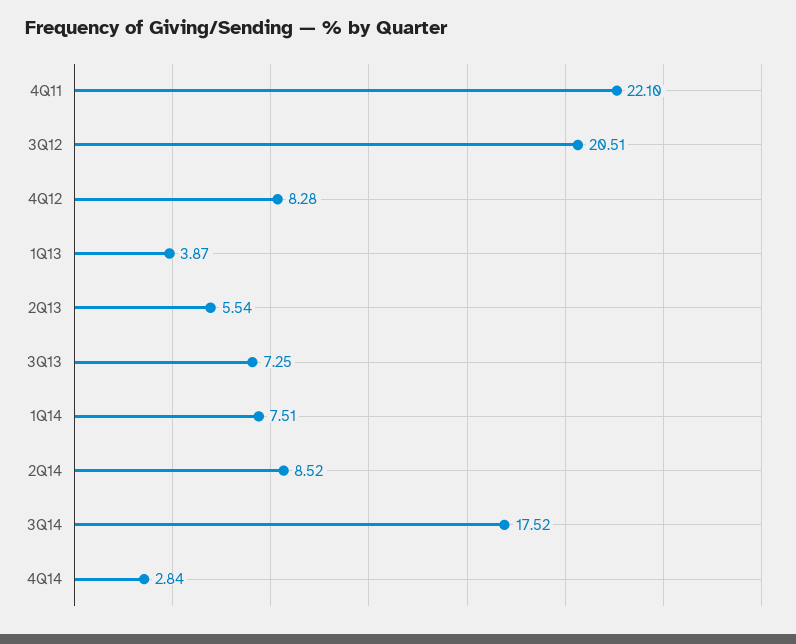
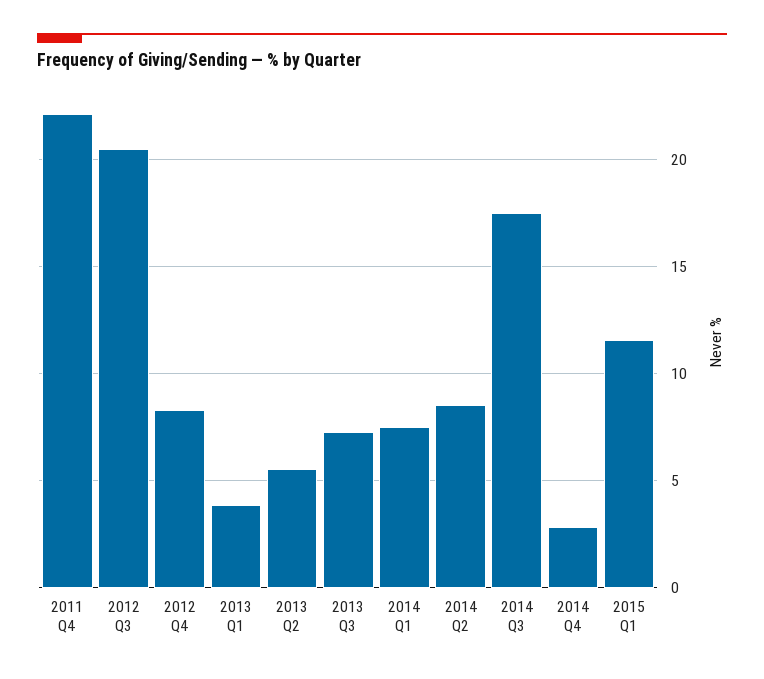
2015 Q1: none -> 11.5

